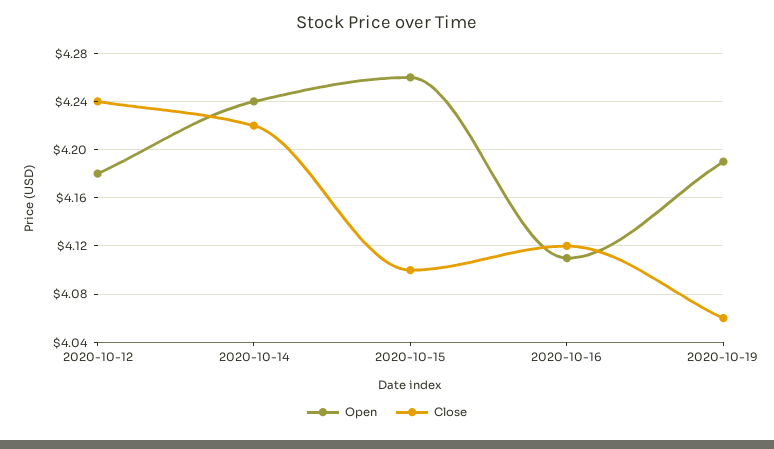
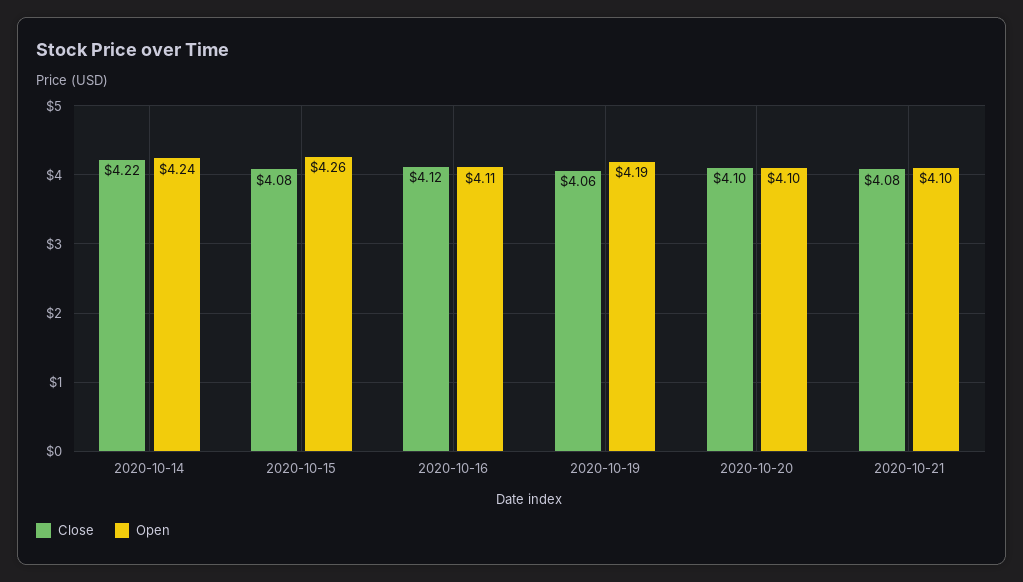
Open, 2020-10-12: 4.18 -> none
Close, 2020-10-12: 4.24 -> none
Close, 2020-10-15: 4.1 -> 4.08
Close, 2020-10-20: none -> 4.1
Open, 2020-10-20: none -> 4.1
Close, 2020-10-21: none -> 4.08
Open, 2020-10-21: none -> 4.1

